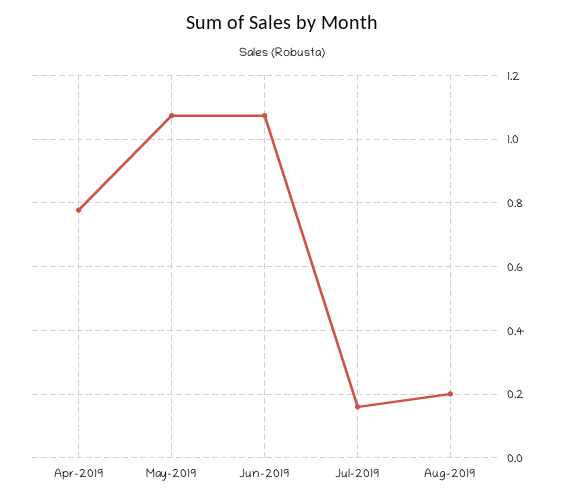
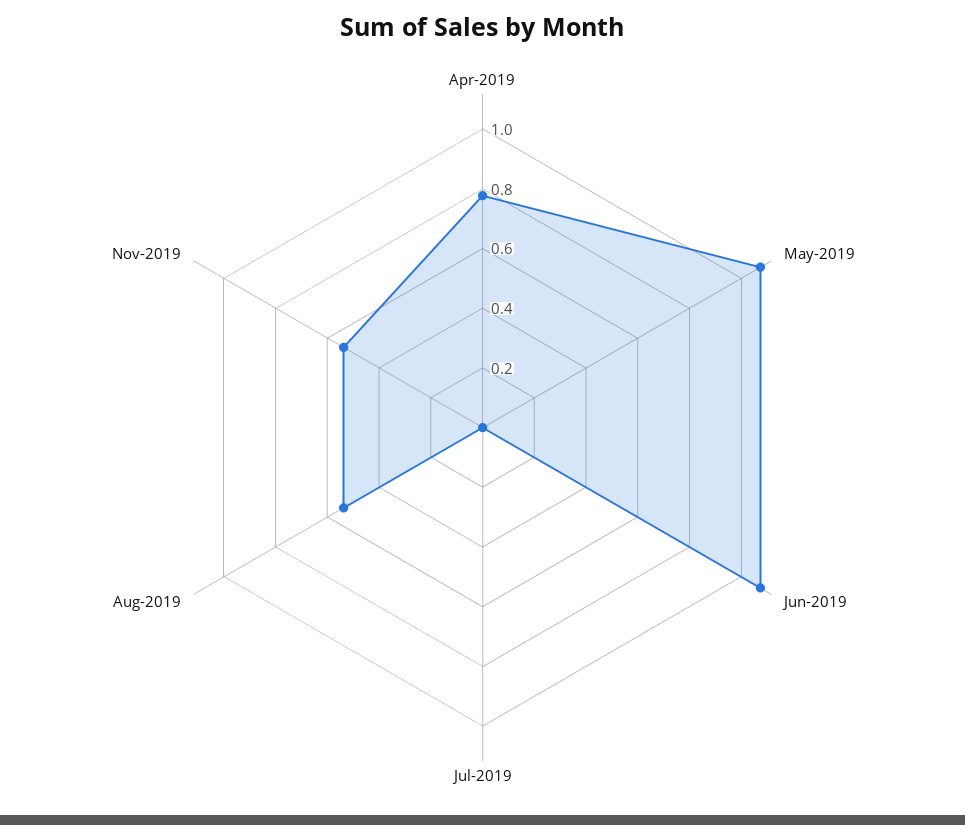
Jul-2019: 0.16 -> 0
Aug-2019: 0.2 -> 0.55
Nov-2019: none -> 0.55

